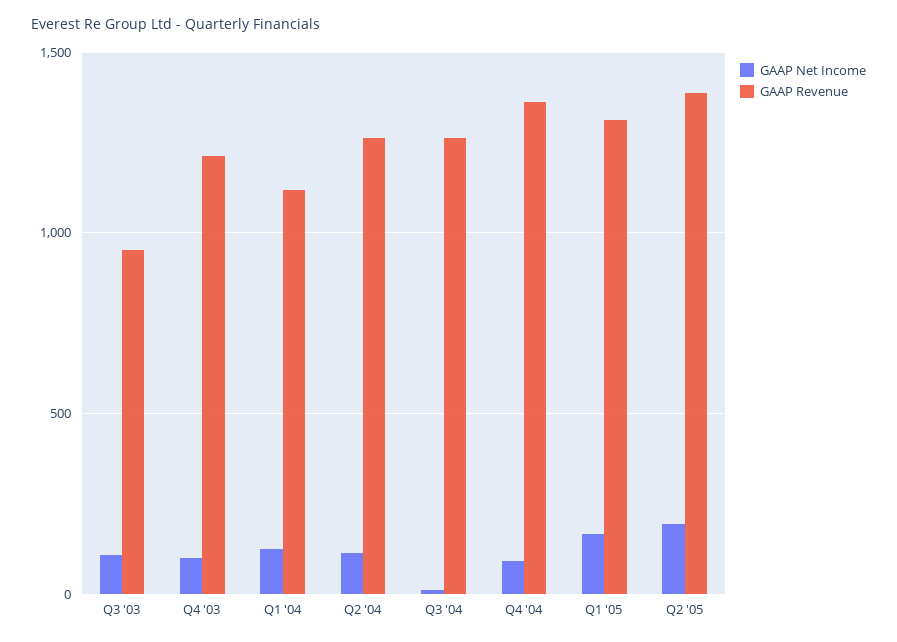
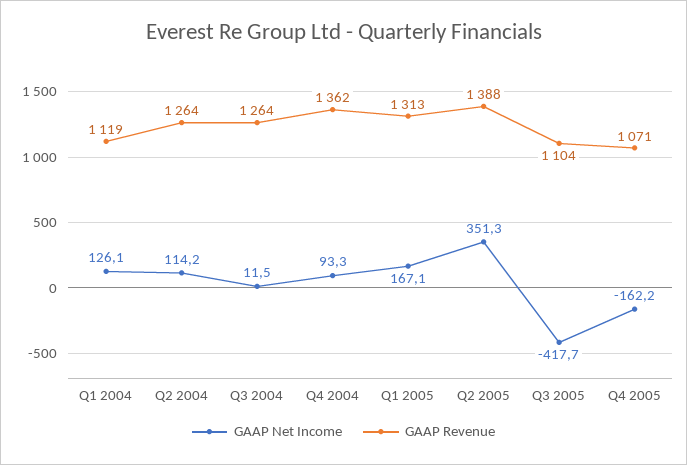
GAAP Net Income, Q3 '03: 100 -> none
GAAP Revenue, Q3 '03: 950 -> none
GAAP Net Income, Q4 '03: 100 -> none
GAAP Revenue, Q4 '03: 1200 -> none
GAAP Net Income, Q2 '05: 200 -> 351.3
GAAP Net Income, Q3 2005: none -> -417.7
GAAP Revenue, Q3 2005: none -> 1104
GAAP Net Income, Q4 2005: none -> -162.2
GAAP Revenue, Q4 2005: none -> 1071

